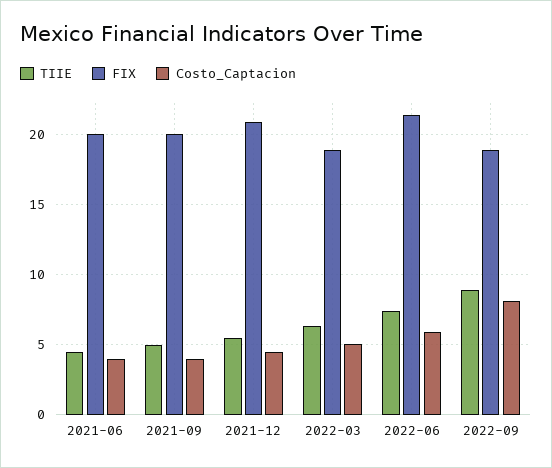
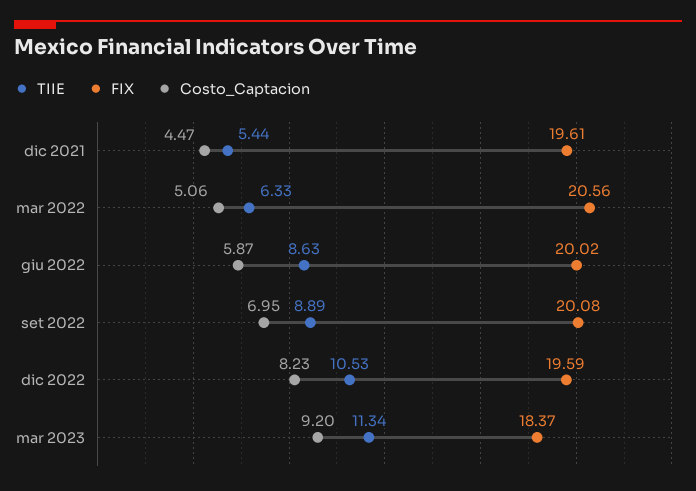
TIIE, 2021-06: 4.5 -> none
FIX, 2021-06: 20 -> none
Costo_Captacion, 2021-06: 4 -> none
TIIE, 2021-09: 5 -> none
FIX, 2021-09: 20 -> none
Costo_Captacion, 2021-09: 4 -> none
FIX, 2021-12: 21 -> 19.61
FIX, 2022-03: 19 -> 20.56
TIIE, 2022-06: 7.5 -> 8.63
FIX, 2022-06: 21.5 -> 20.02
FIX, 2022-09: 19 -> 20.08
Costo_Captacion, 2022-09: 8 -> 6.95
TIIE, dic 2022: none -> 10.53
FIX, dic 2022: none -> 19.59
Costo_Captacion, dic 2022: none -> 8.23
TIIE, mar 2023: none -> 11.34
FIX, mar 2023: none -> 18.37
Costo_Captacion, mar 2023: none -> 9.2

